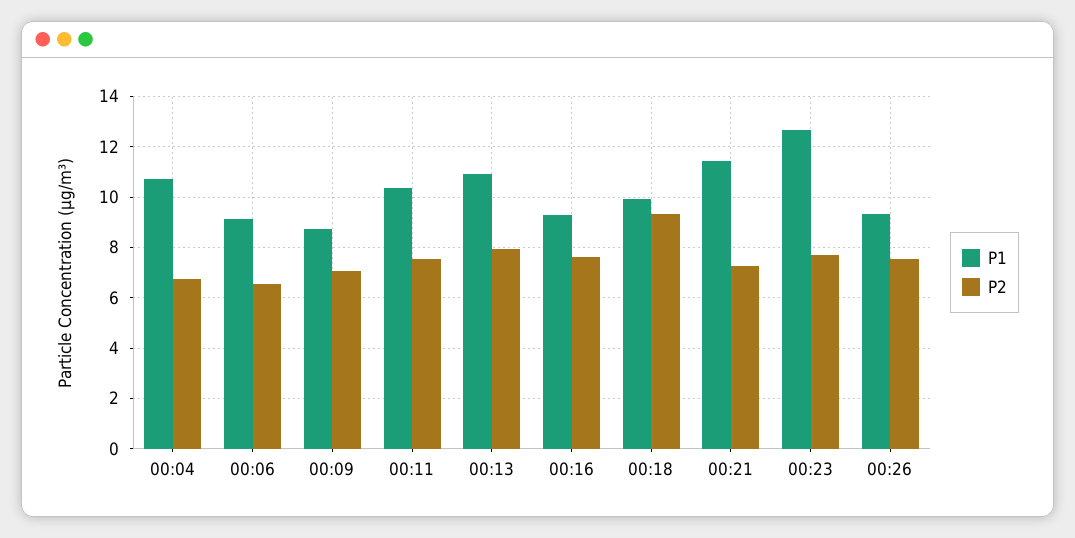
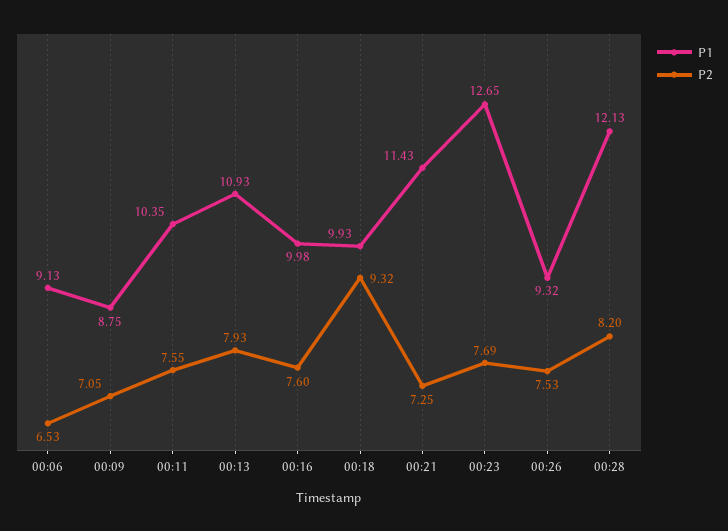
P1, 00:04: 10.75 -> none
P2, 00:04: 6.75 -> none
P1, 00:16: 9.25 -> 9.98
P1, 00:28: none -> 12.13
P2, 00:28: none -> 8.2

